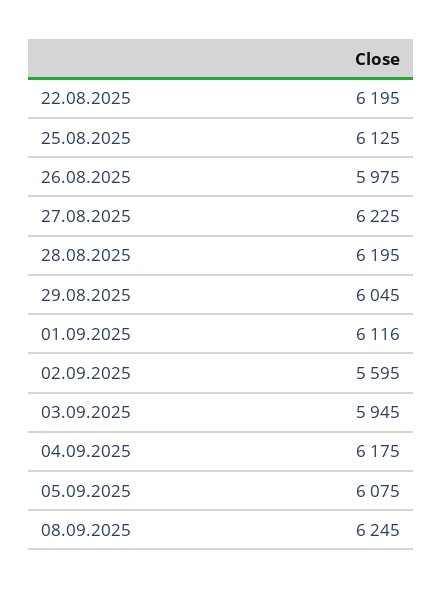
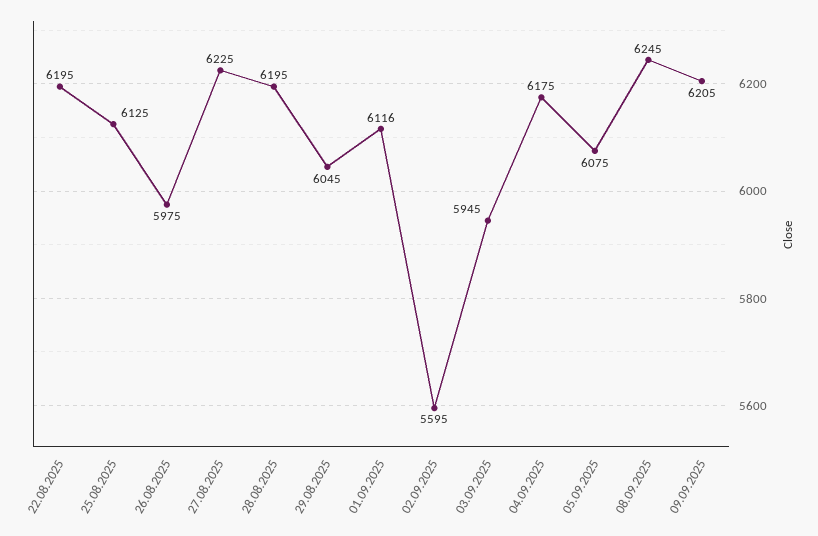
09.09.2025: none -> 6205

